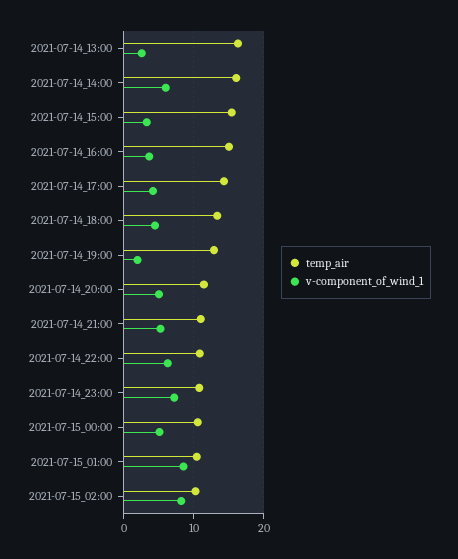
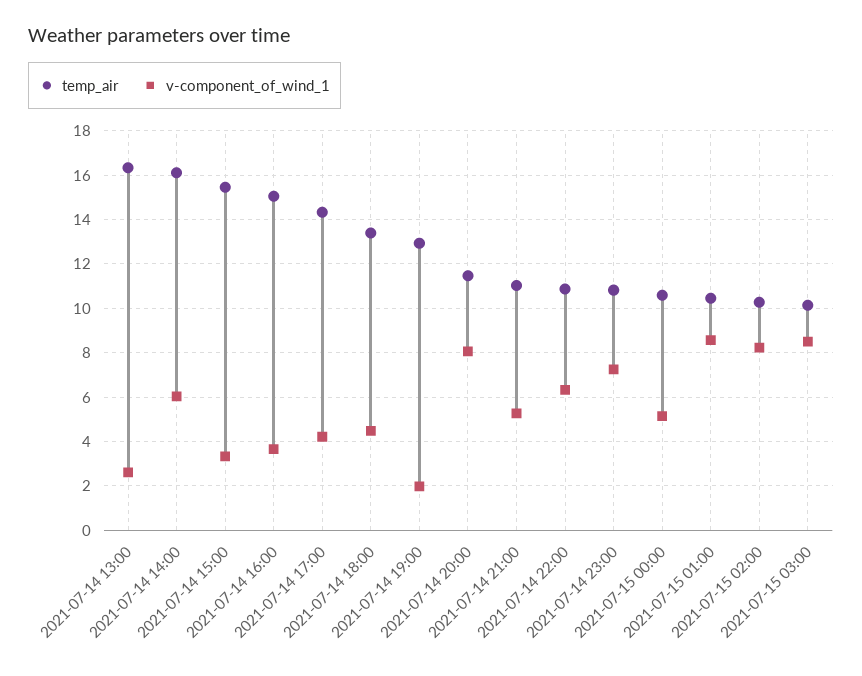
v-component_of_wind_1, 2021-07-14_20:00: 5 -> 8
temp_air, 2021-07-15 03:00: none -> 10
v-component_of_wind_1, 2021-07-15 03:00: none -> 8.5

